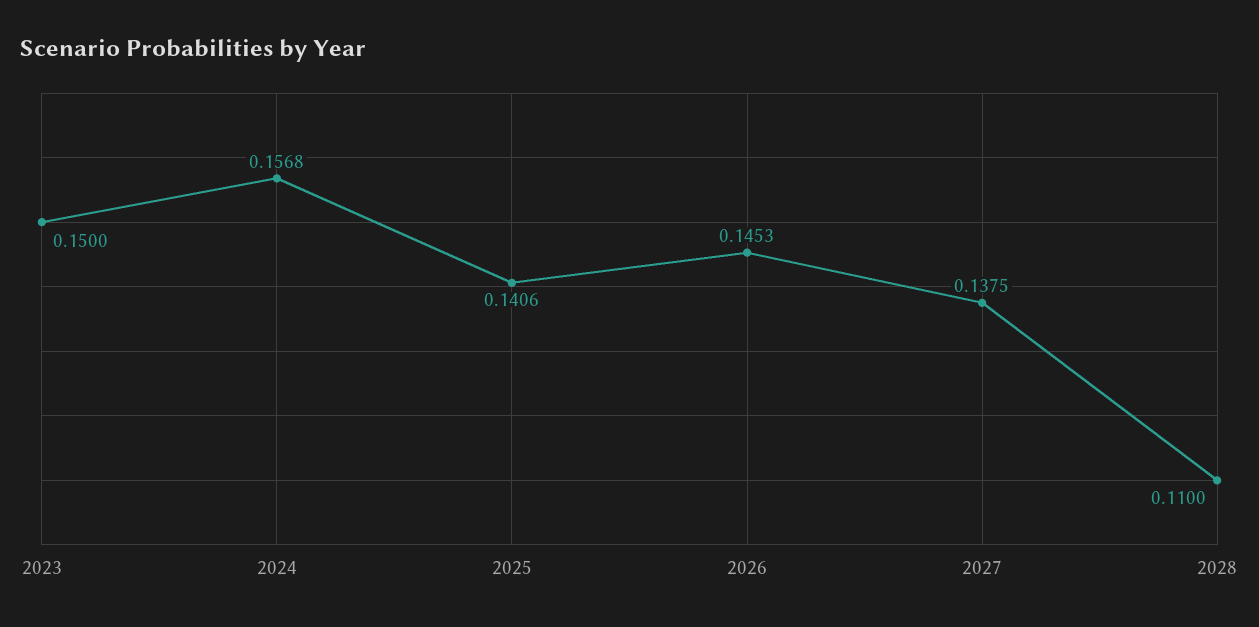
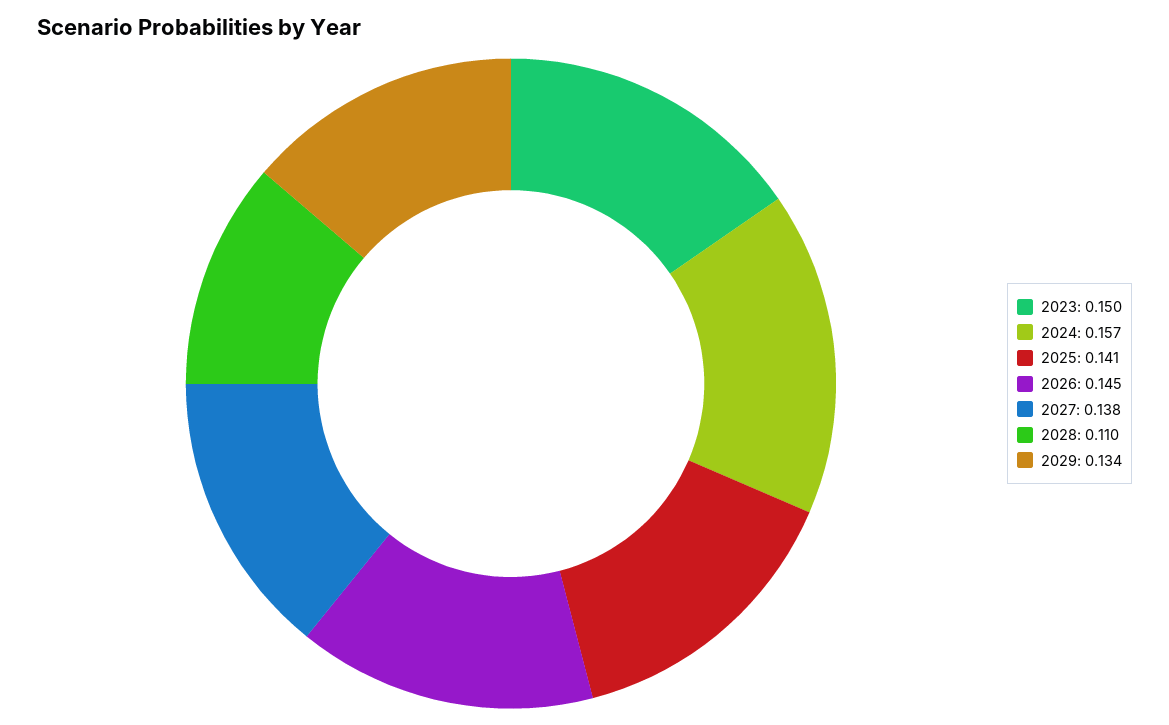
2029: none -> 0.134

